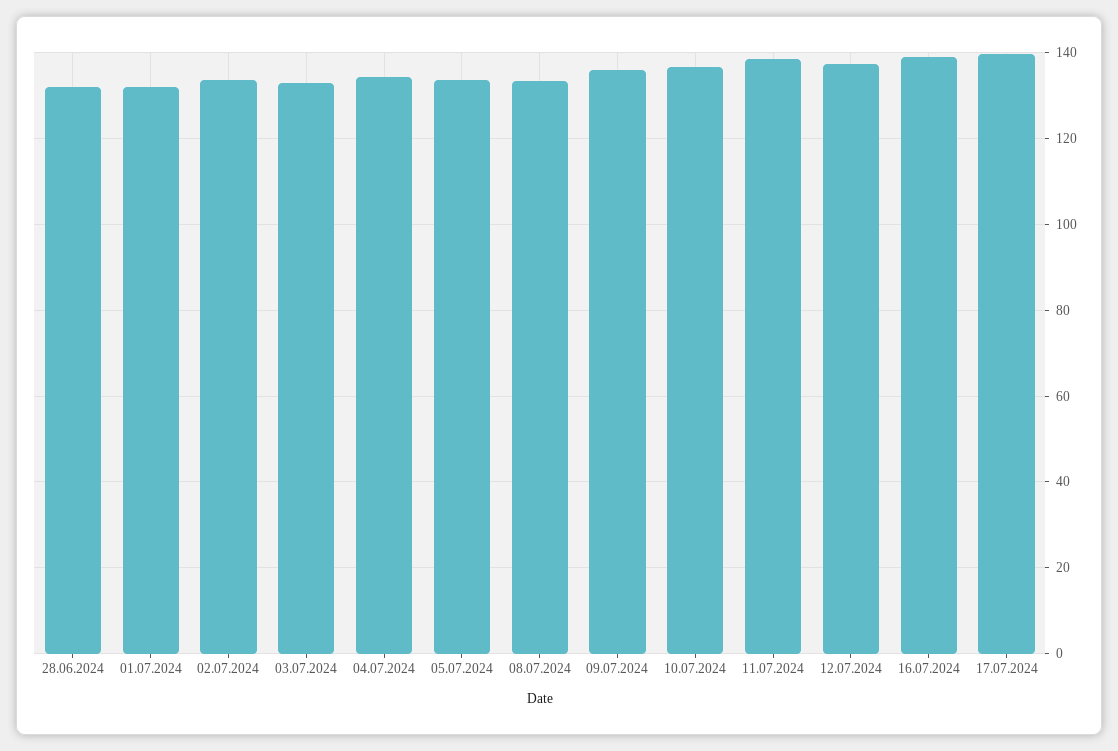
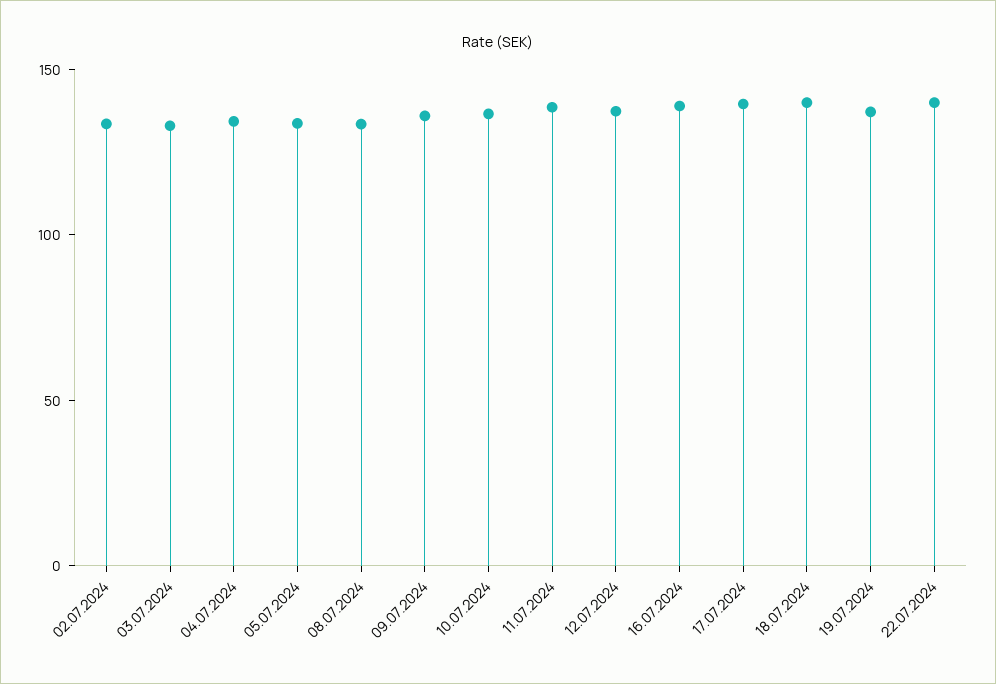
28.06.2024: 132 -> none
01.07.2024: 132 -> none
18.07.2024: none -> 140
19.07.2024: none -> 140
22.07.2024: none -> 140

